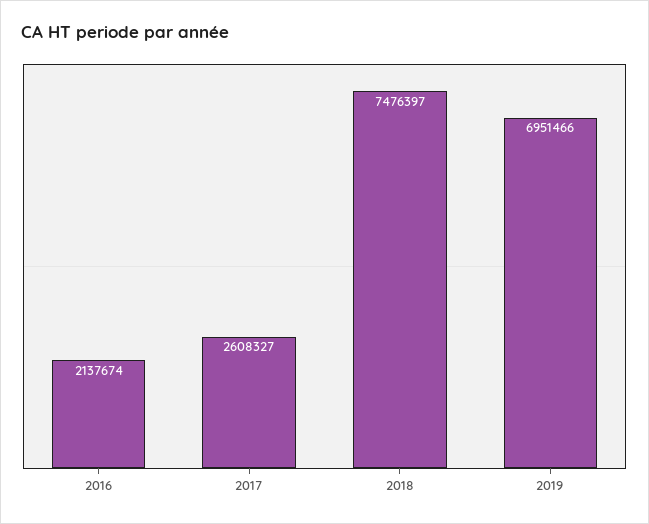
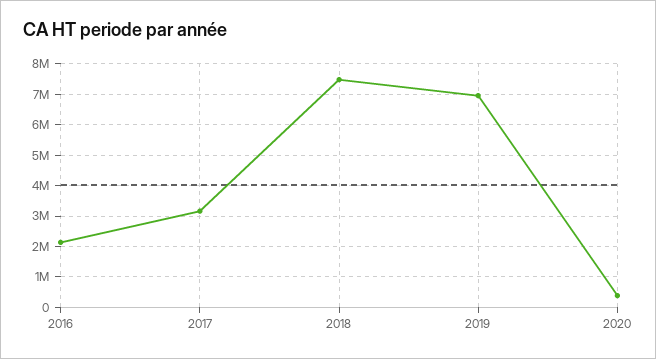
2017: 2608327 -> 3200000
2020: none -> 400000

